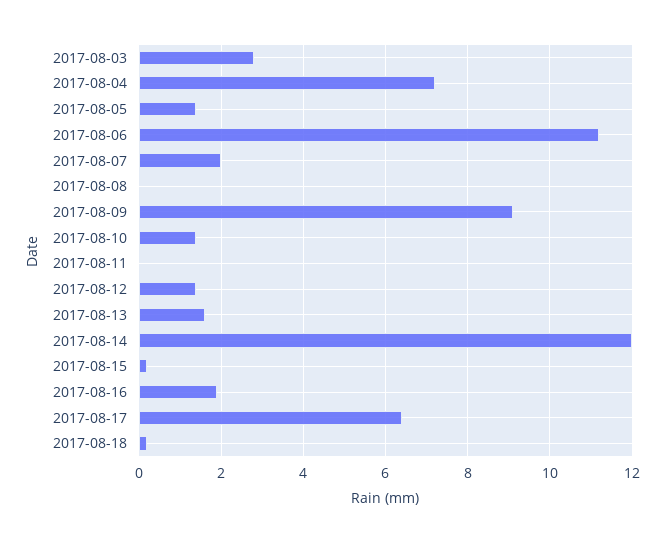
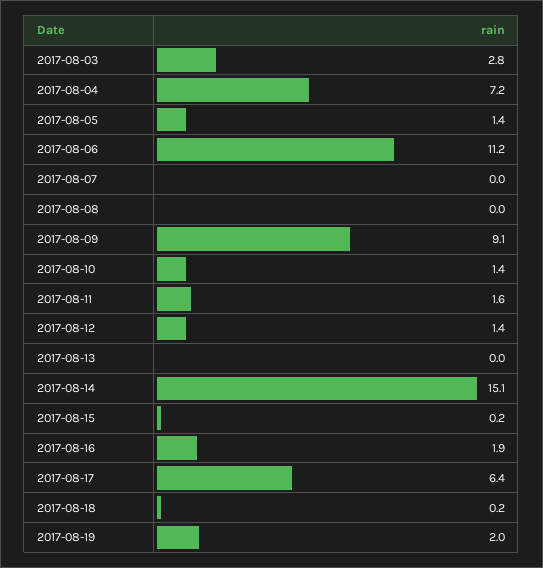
2017-08-07: 2 -> 0
2017-08-11: 0 -> 1.6
2017-08-13: 1.5 -> 0
2017-08-14: 12 -> 15.1
2017-08-19: none -> 2

